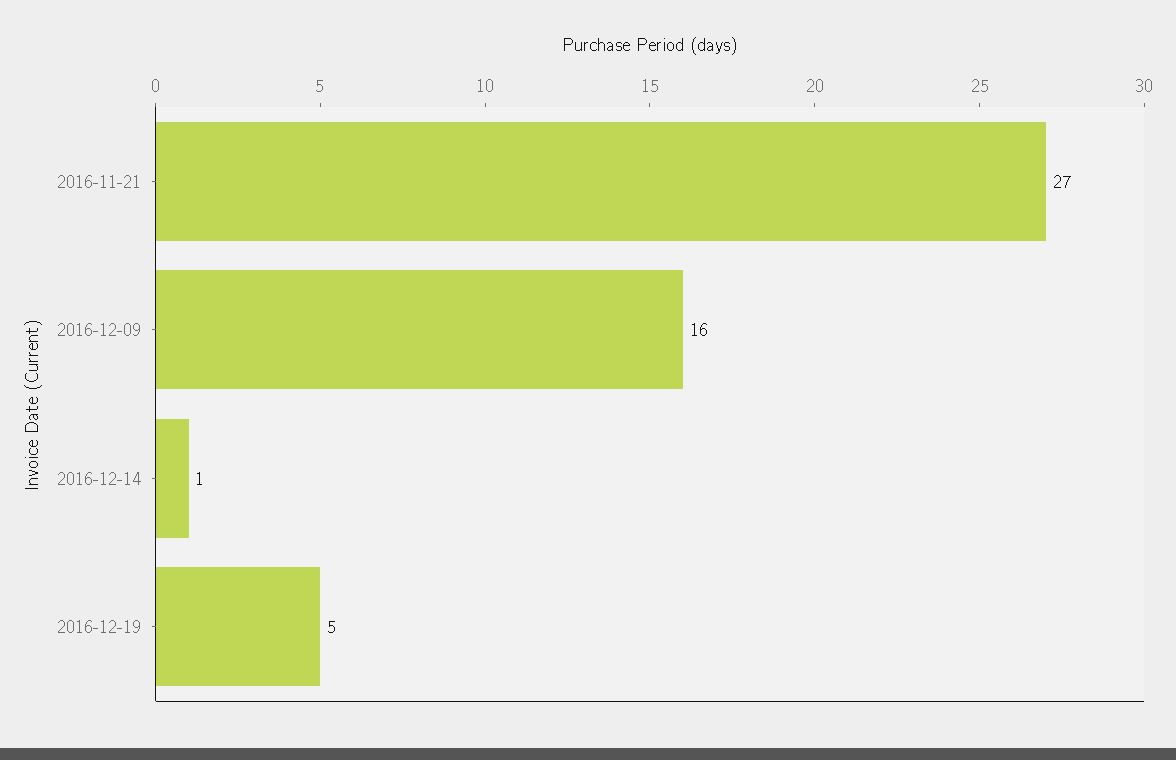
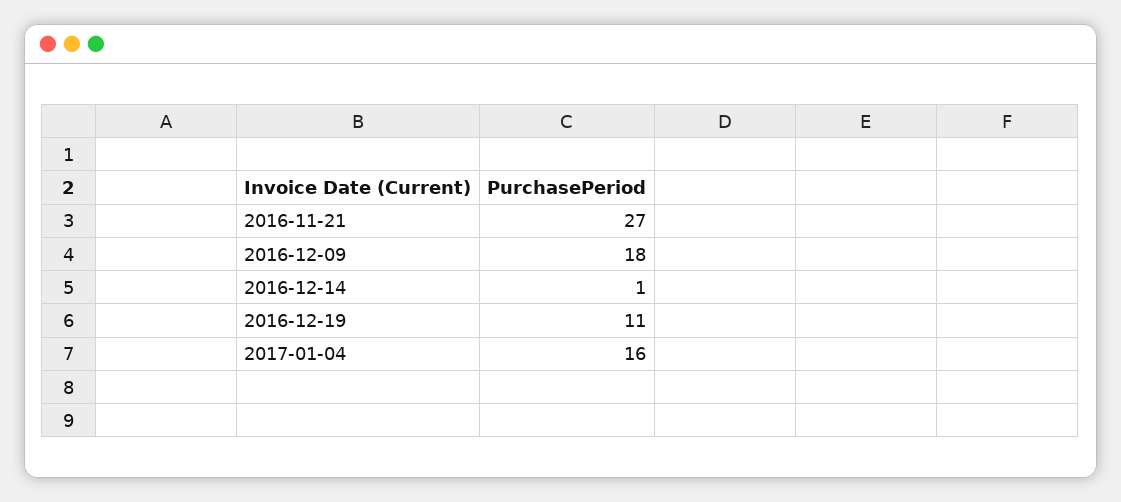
2016-12-09: 16 -> 18
2016-12-19: 5 -> 11
2017-01-04: none -> 16

